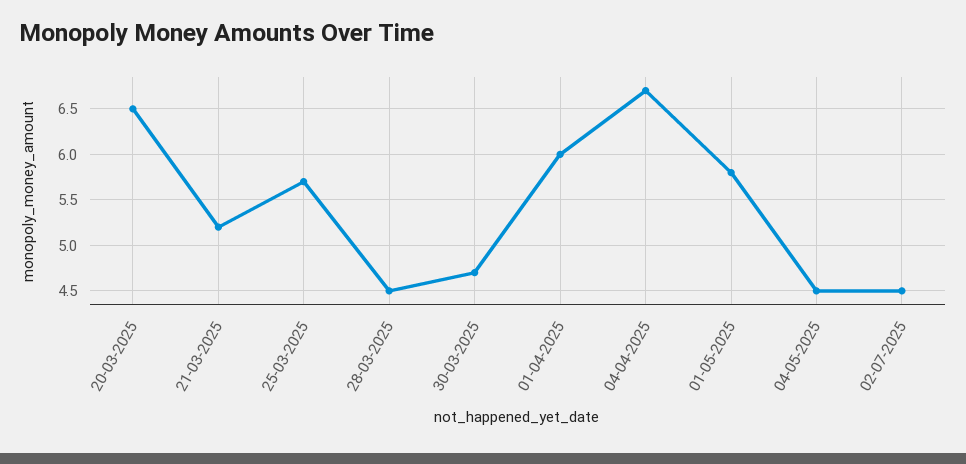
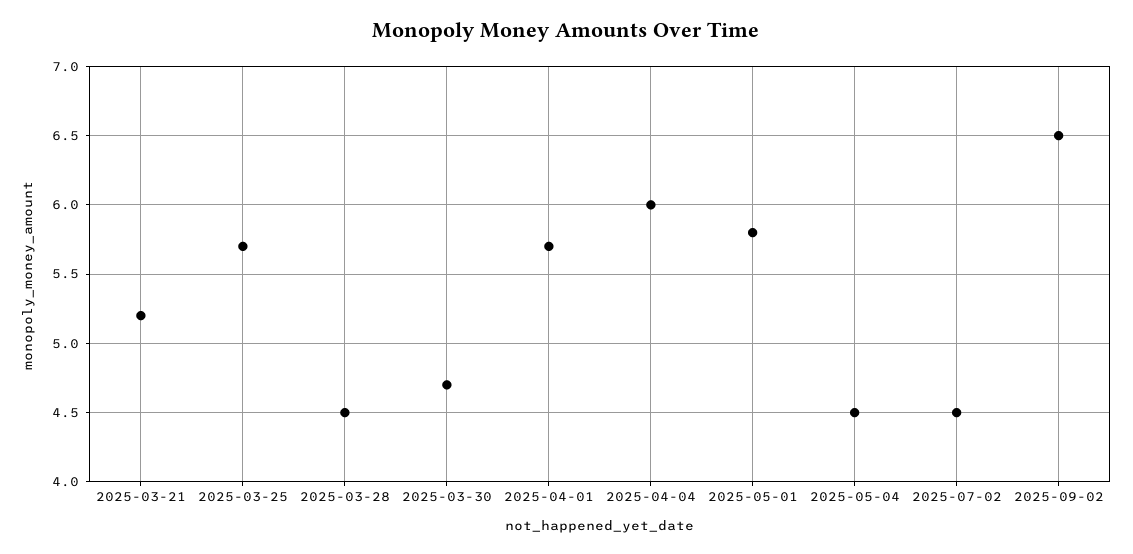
20-03-2025: 6.5 -> none
01-04-2025: 6 -> 5.7
04-04-2025: 6.7 -> 6
2025-09-02: none -> 6.5

